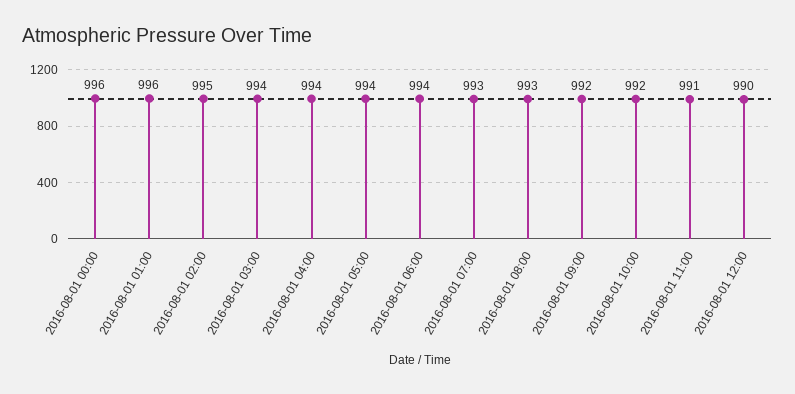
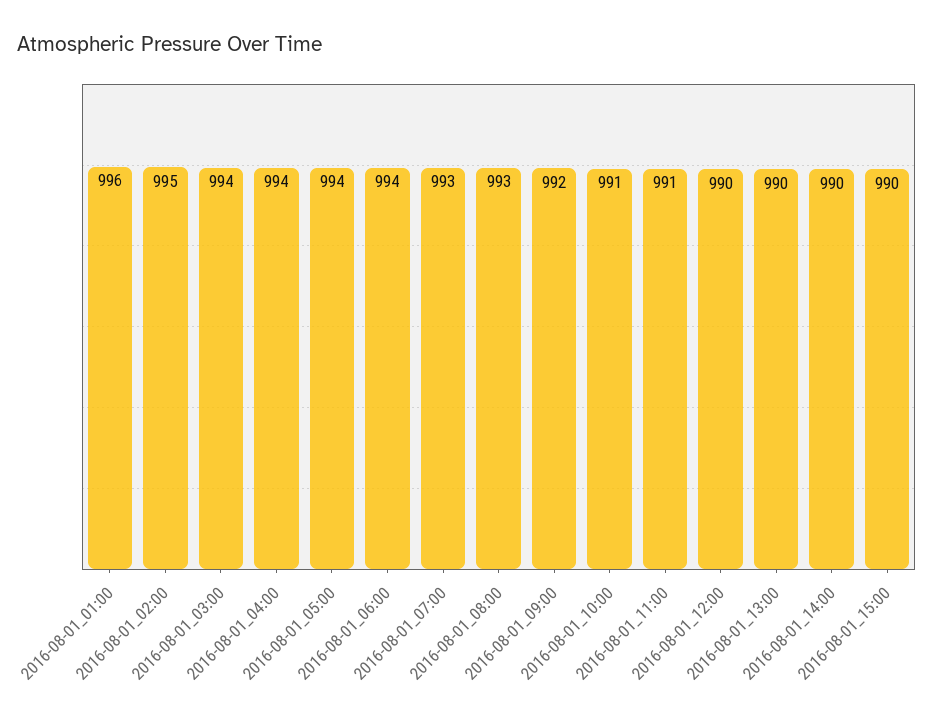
2016-08-01 00:00: 996 -> none
2016-08-01 10:00: 992 -> 991
2016-08-01_13:00: none -> 990
2016-08-01_14:00: none -> 990
2016-08-01_15:00: none -> 990

